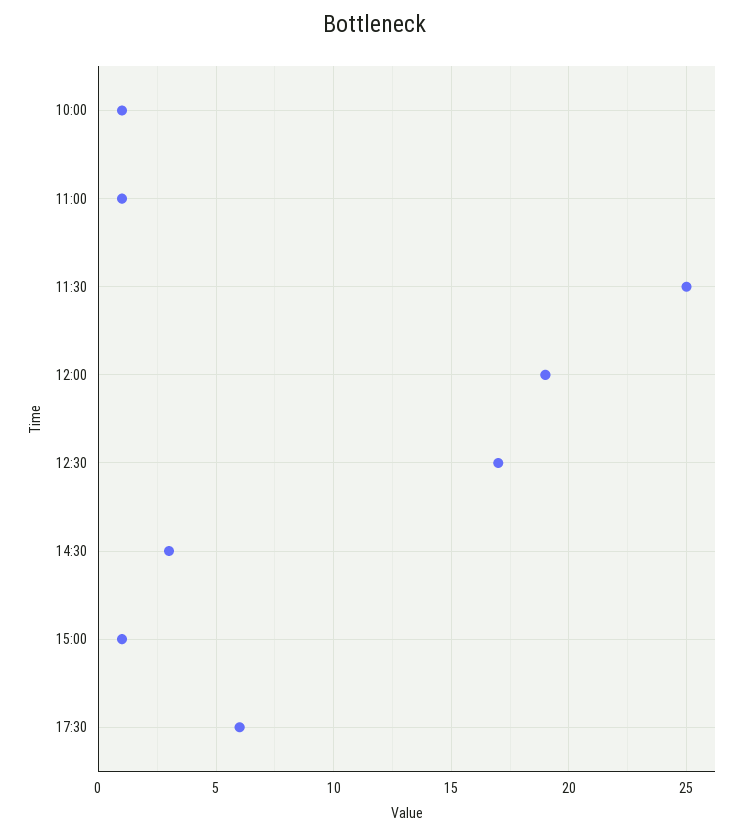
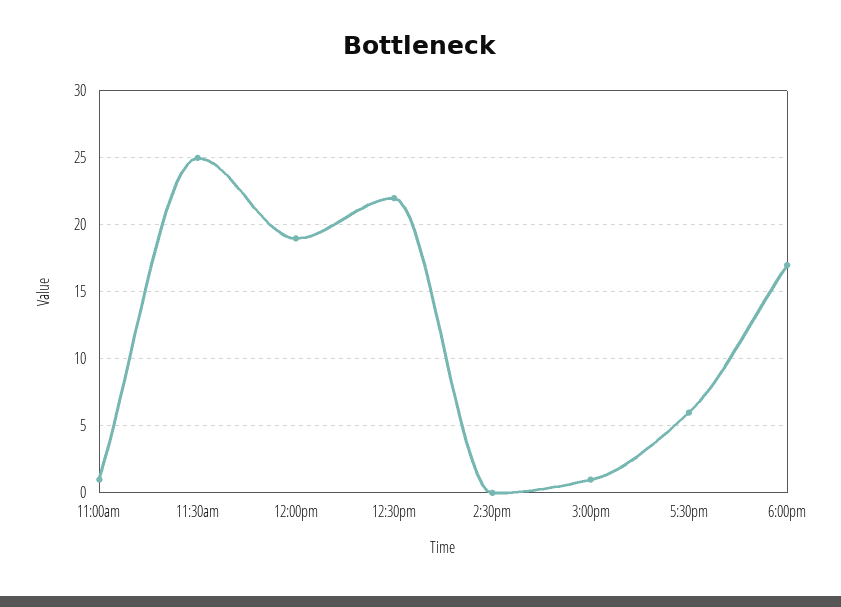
10:00: 1 -> none
12:30: 17 -> 22
14:30: 3 -> 0
6:00pm: none -> 17

